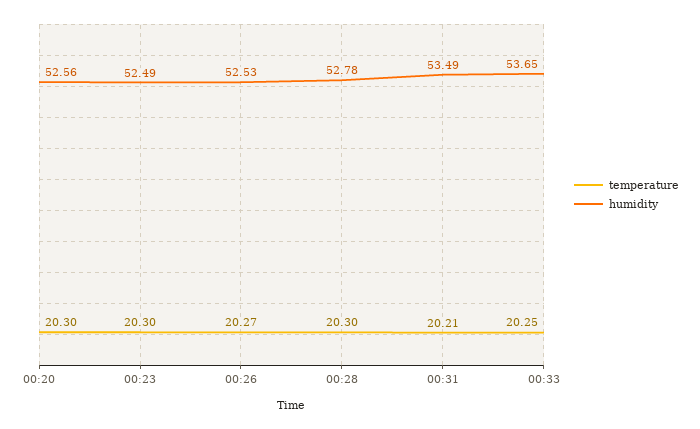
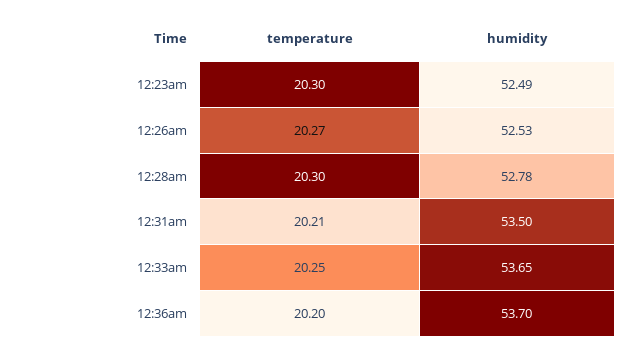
temperature, 00:20: 20.3 -> none
humidity, 00:20: 52.56 -> none
humidity, 00:31: 53.49 -> 53.5
temperature, 12:36am: none -> 20.2
humidity, 12:36am: none -> 53.7

